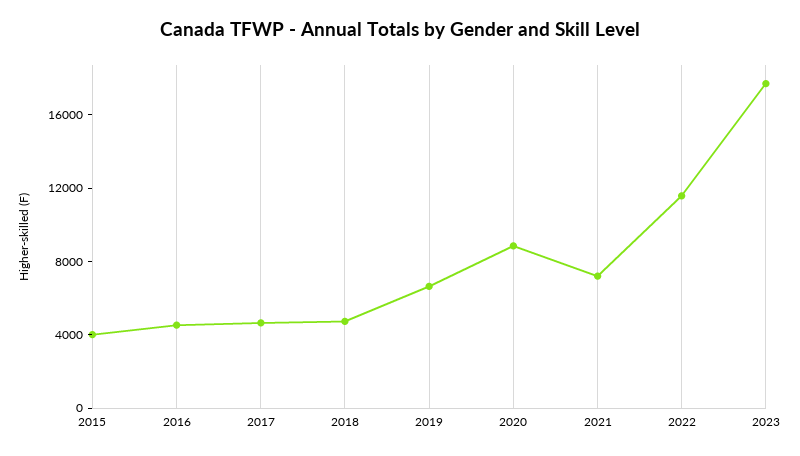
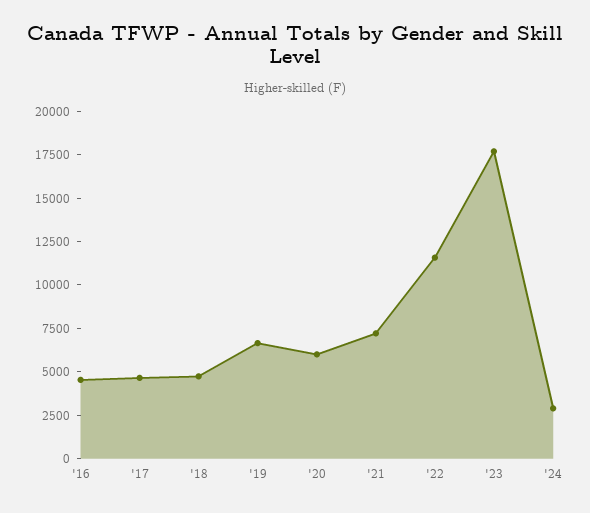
2015: 4000 -> none
2020: 9000 -> 6000
'24: none -> 3000

